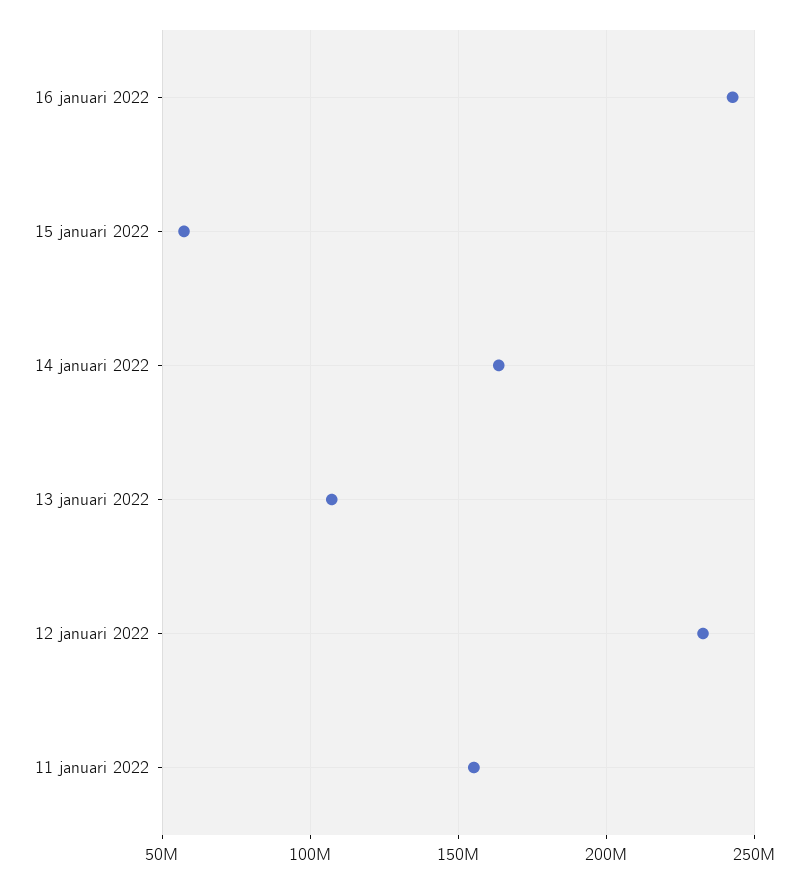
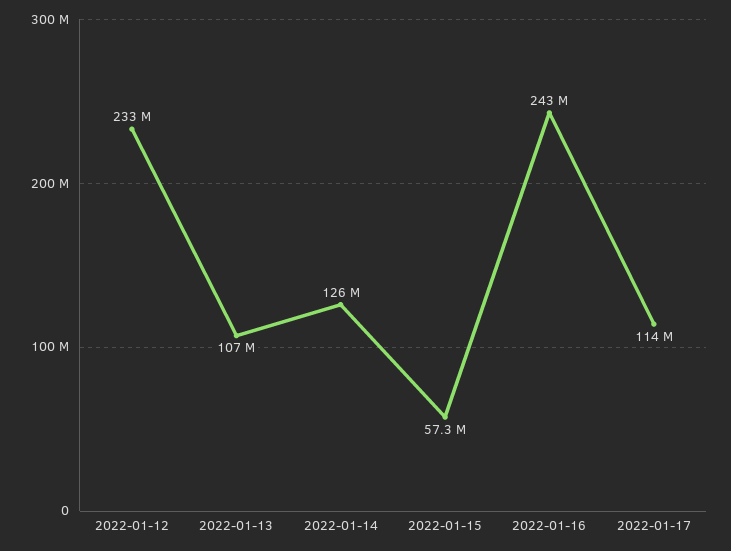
14 januari 2022: 165000000 -> 126000000
11 januari 2022: 155000000 -> none
2022-01-17: none -> 114000000

